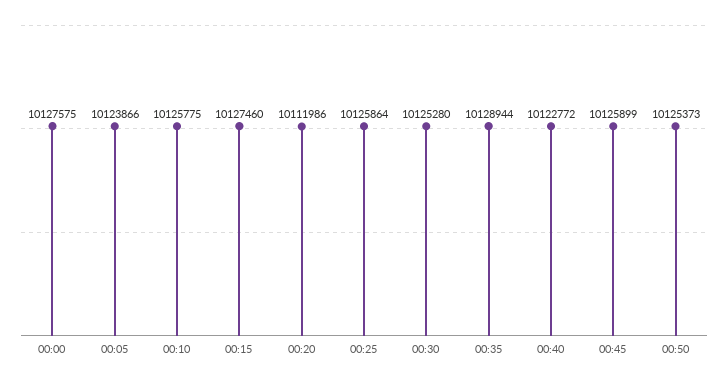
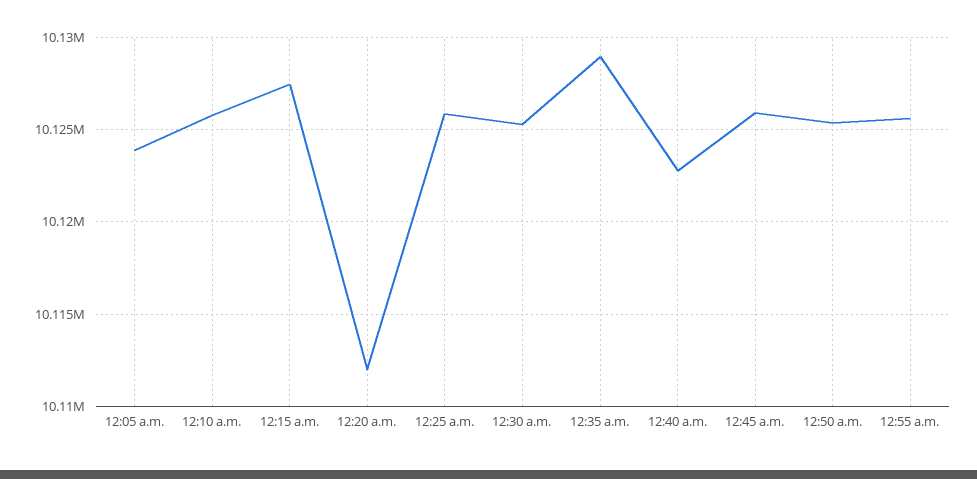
00:00: 10127575 -> none
12:55 a.m.: none -> 10125500

